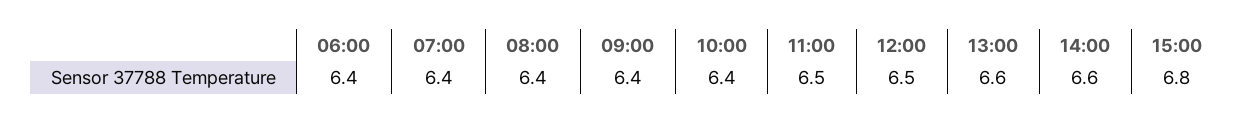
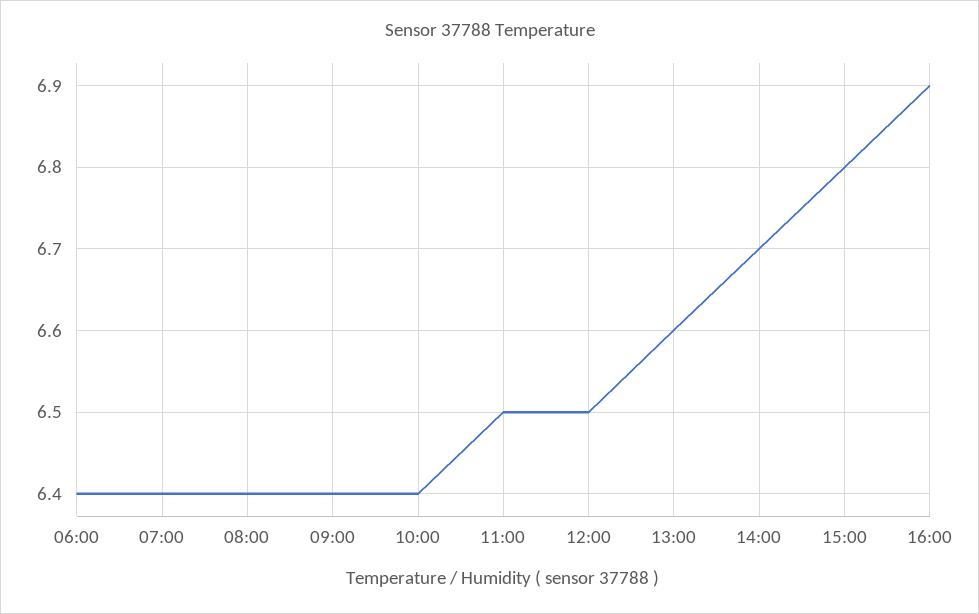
14:00: 6.6 -> 6.7
16:00: none -> 6.9

